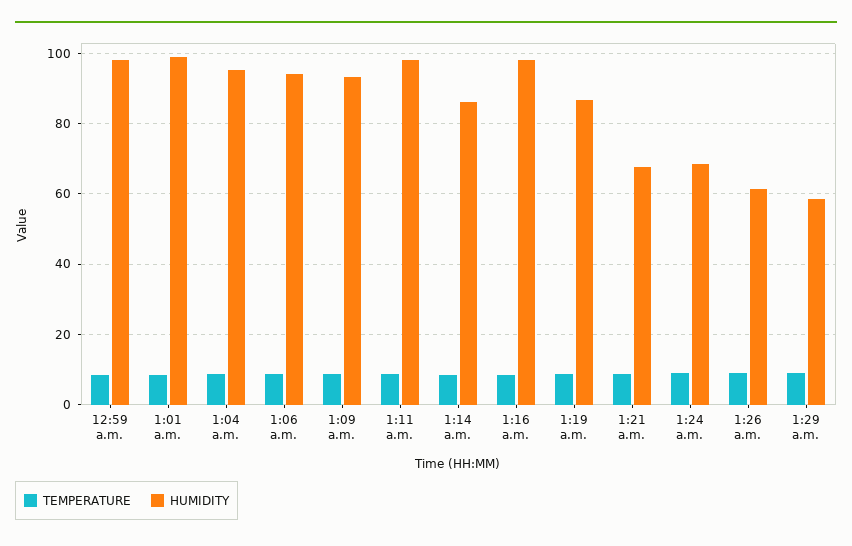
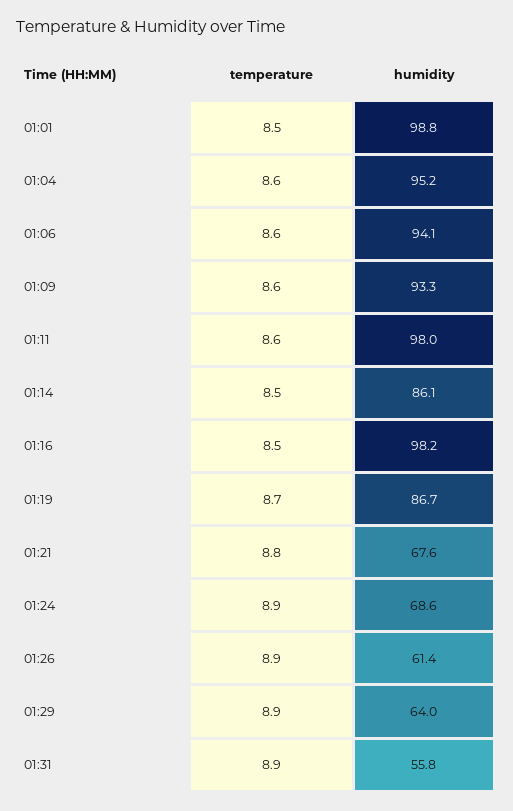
TEMPERATURE, 12:59 a.m.: 8 -> none
HUMIDITY, 12:59 a.m.: 98 -> none
HUMIDITY, 1:29 a.m.: 58 -> 64
TEMPERATURE, 01:31: none -> 8.9
HUMIDITY, 01:31: none -> 55.8

